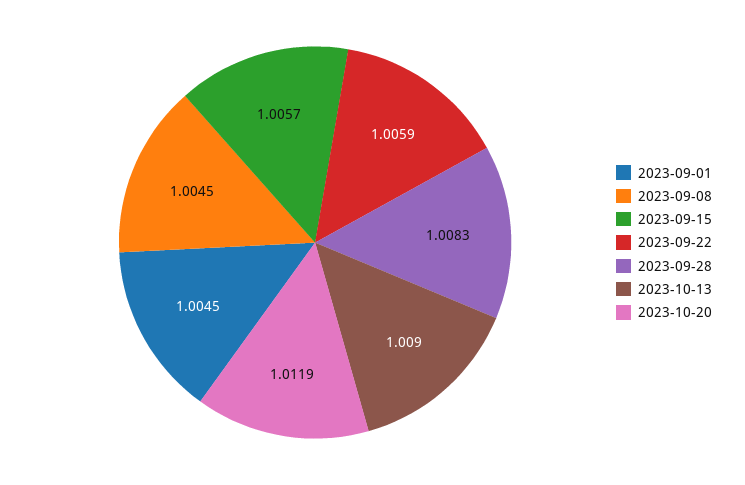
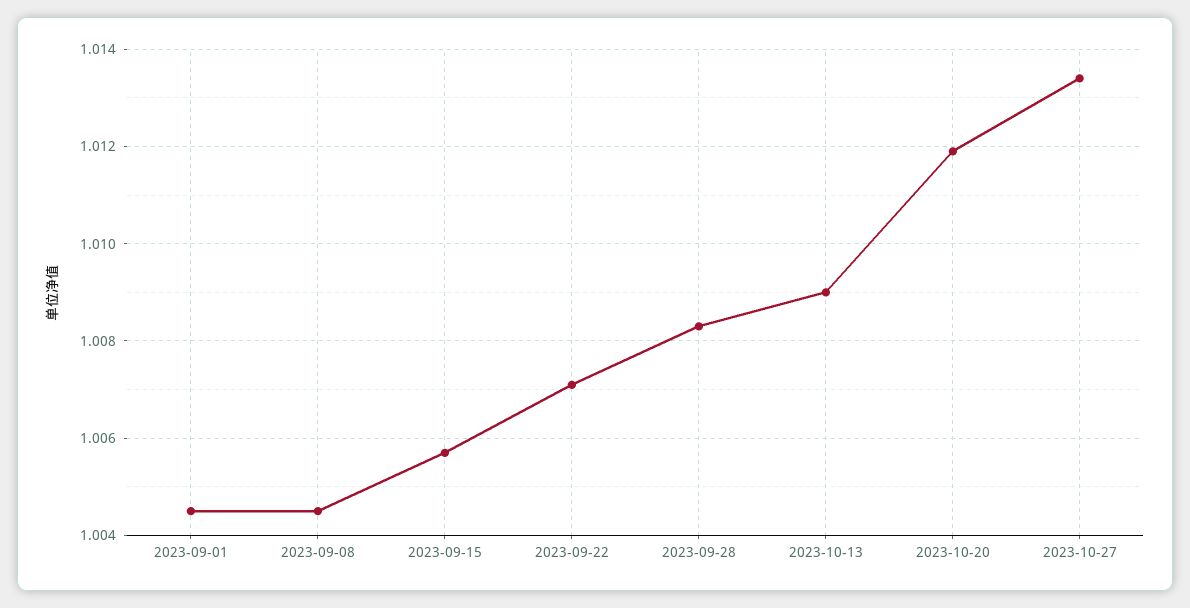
2023-09-22: 1.0059 -> 1.007
2023-10-27: none -> 1.0135

